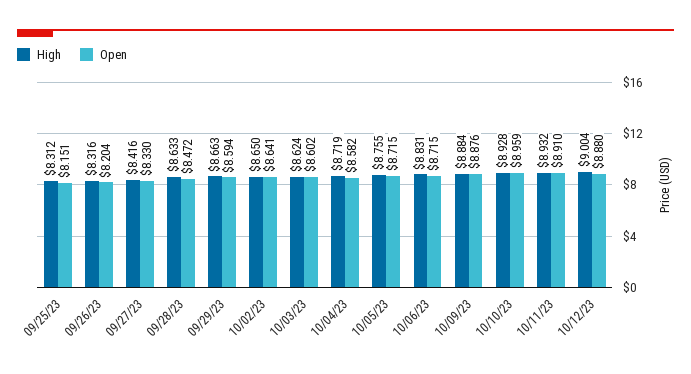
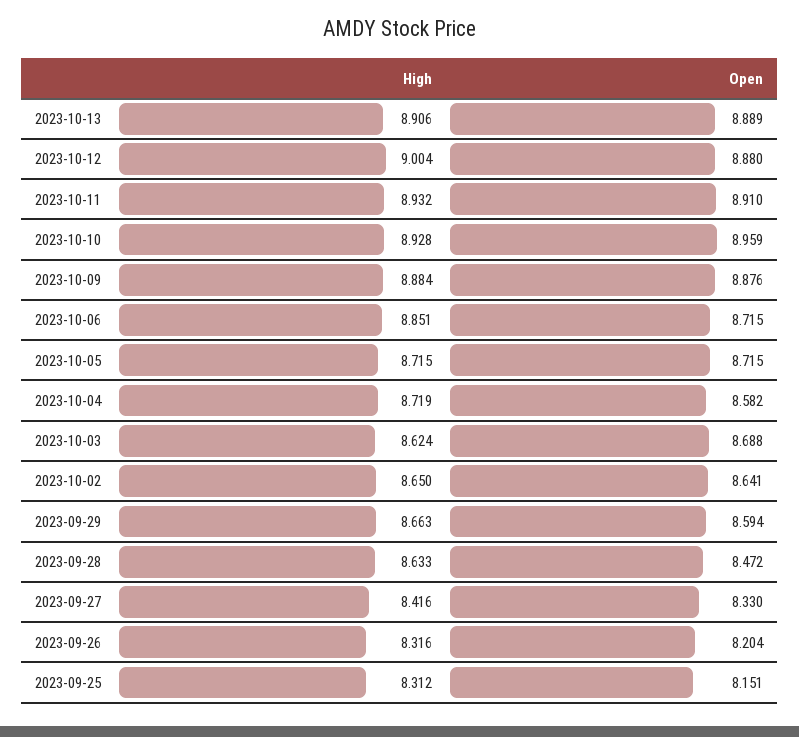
Open, 10/03/23: 8.602 -> 8.688
High, 10/05/23: 8.755 -> 8.715
High, 10/06/23: 8.831 -> 8.851
High, 2023-10-13: none -> 8.906
Open, 2023-10-13: none -> 8.889

